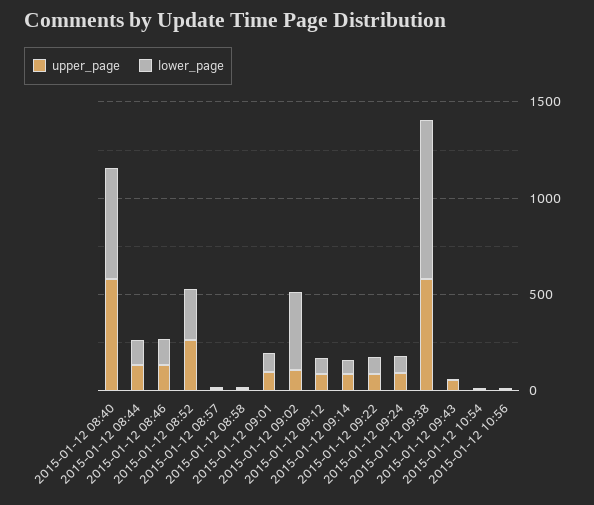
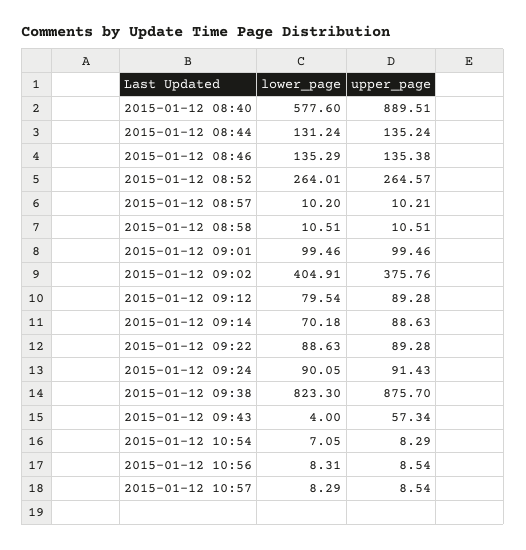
upper_page, 2015-01-12 08:40: 600 -> 889.51
upper_page, 2015-01-12 09:02: 100 -> 375.76
upper_page, 2015-01-12 09:38: 600 -> 875.7
lower_page, 2015-01-12 10:57: none -> 8.29
upper_page, 2015-01-12 10:57: none -> 8.54

